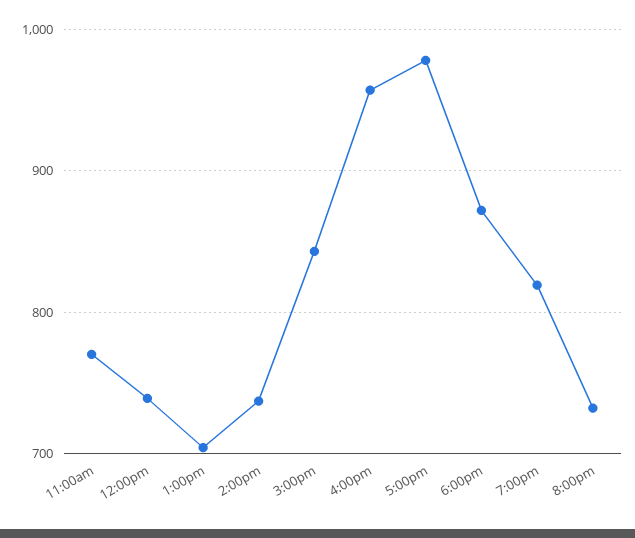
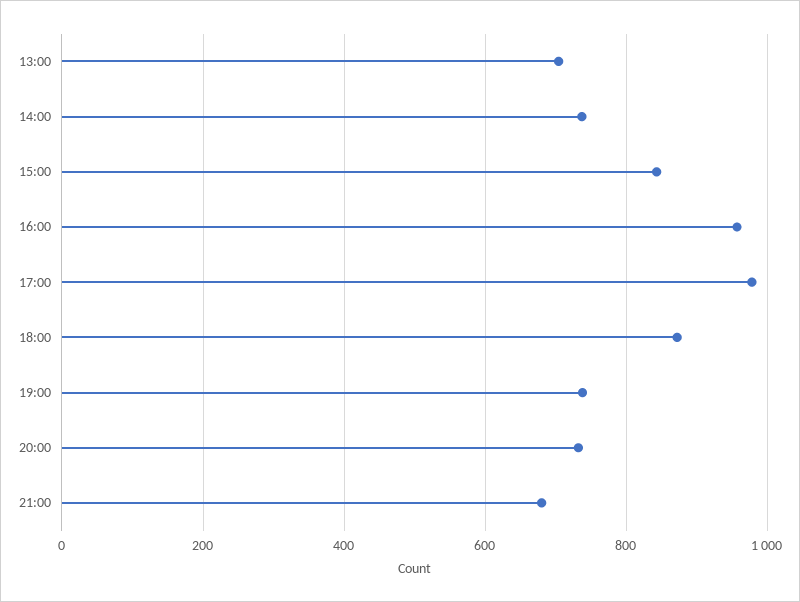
11:00am: 770 -> none
12:00pm: 740 -> none
7:00pm: 820 -> 740
21:00: none -> 680

